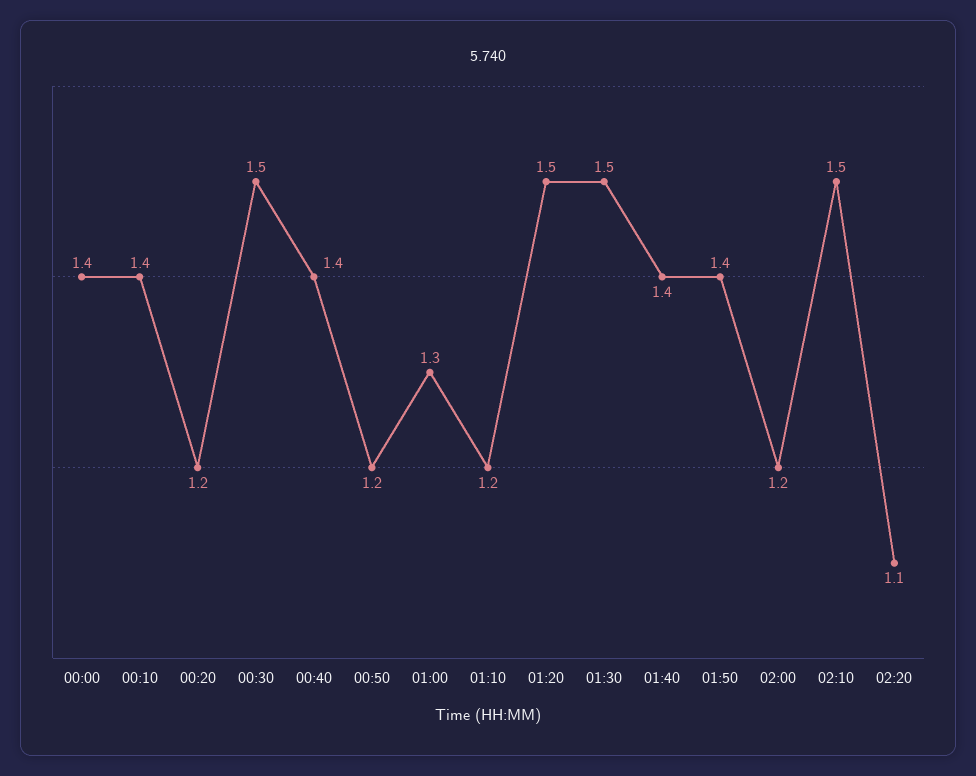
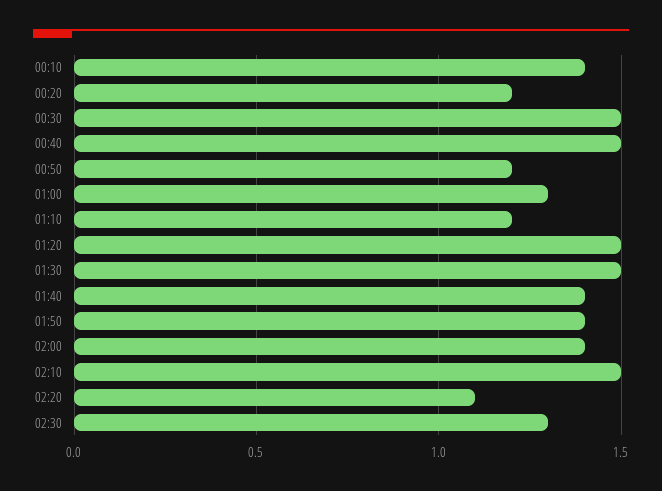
00:00: 1.4 -> none
00:40: 1.4 -> 1.5
02:00: 1.2 -> 1.4
02:30: none -> 1.3

